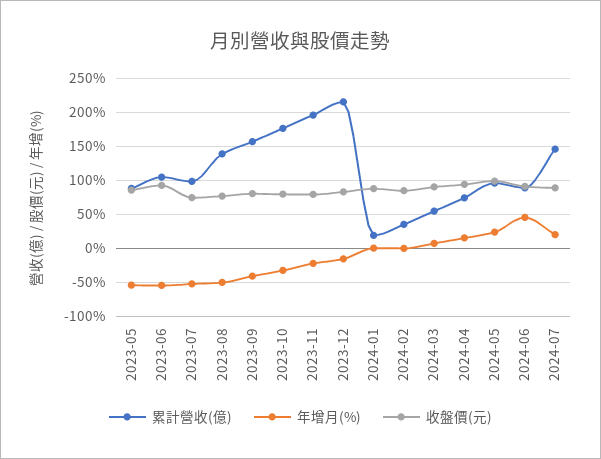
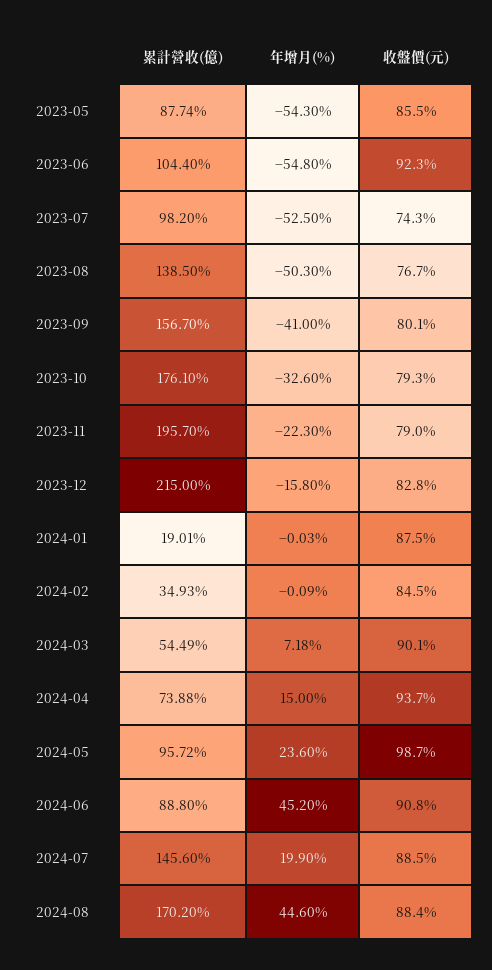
累計營收(億), 2024-08: none -> 170.2
年增月(%), 2024-08: none -> 44.6
收盤價(元), 2024-08: none -> 88.4

